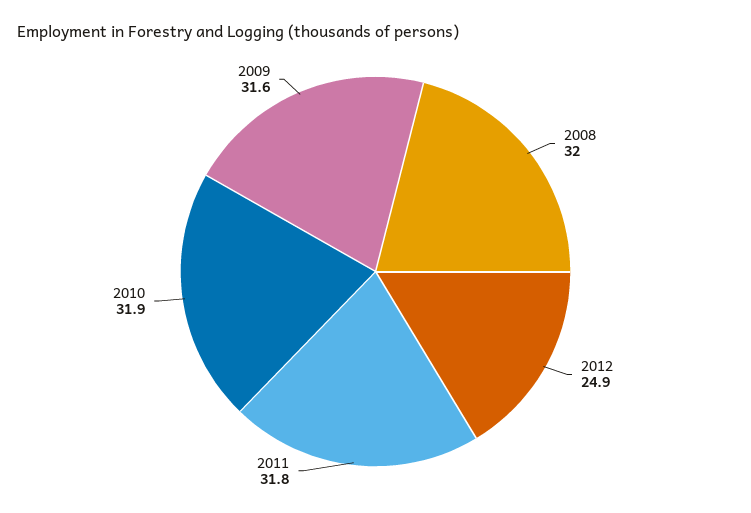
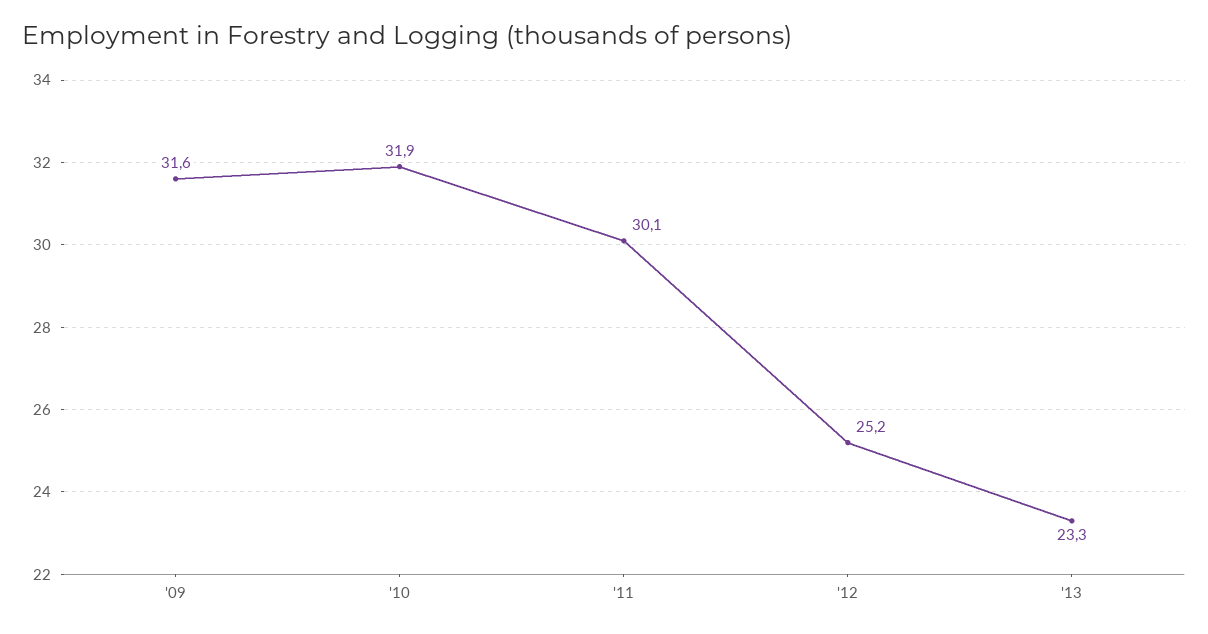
2008: 32 -> none
2012: 24.9 -> 25.2
2011: 31.8 -> 30.1
'13: none -> 23.3

